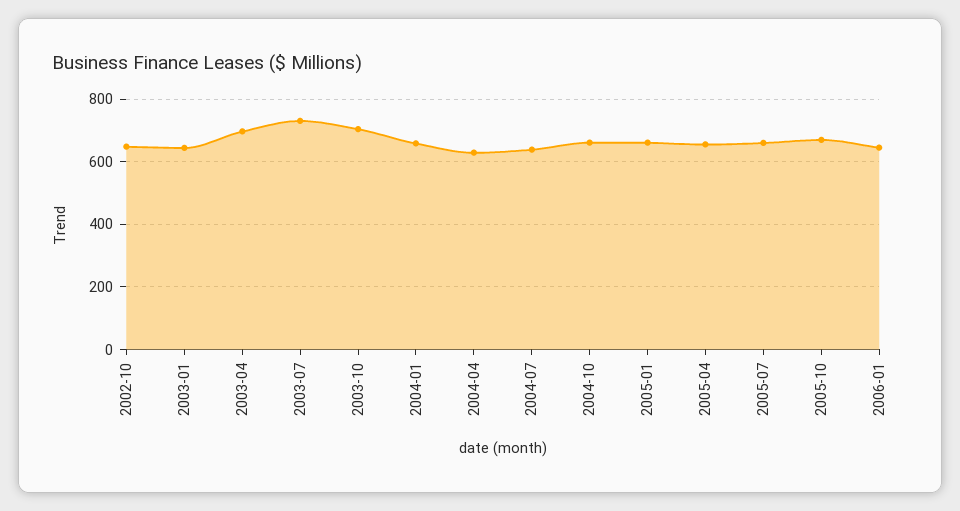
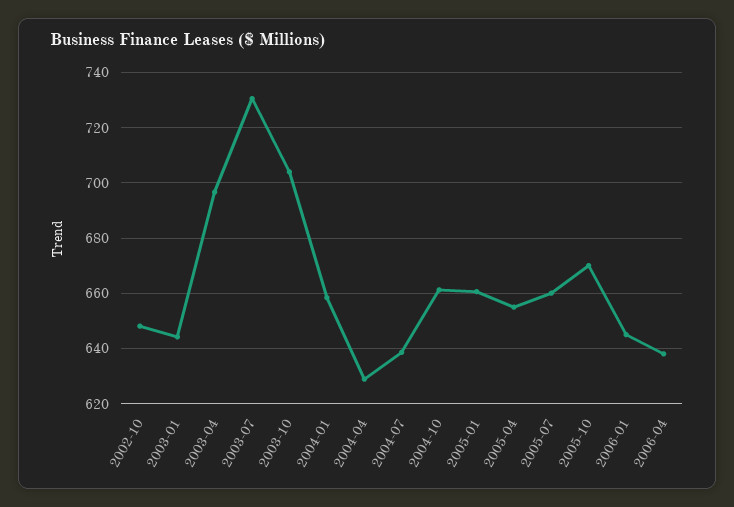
2006-04: none -> 637.5

